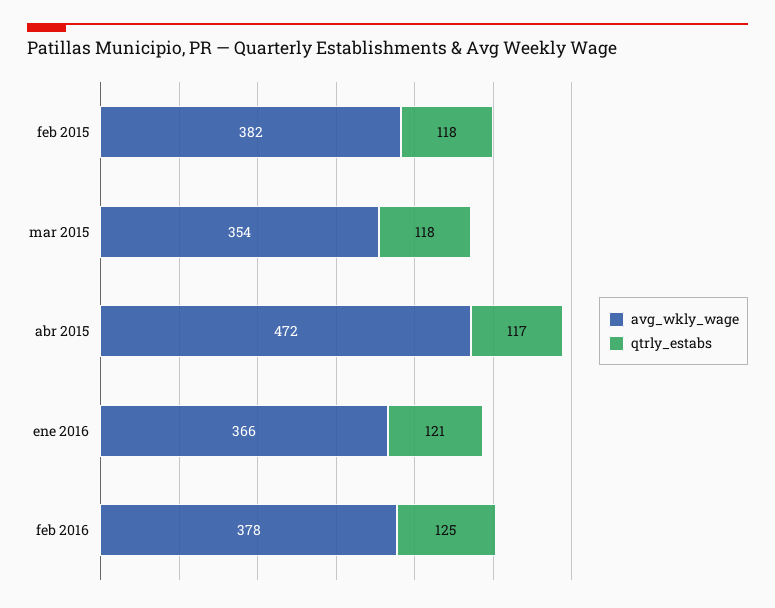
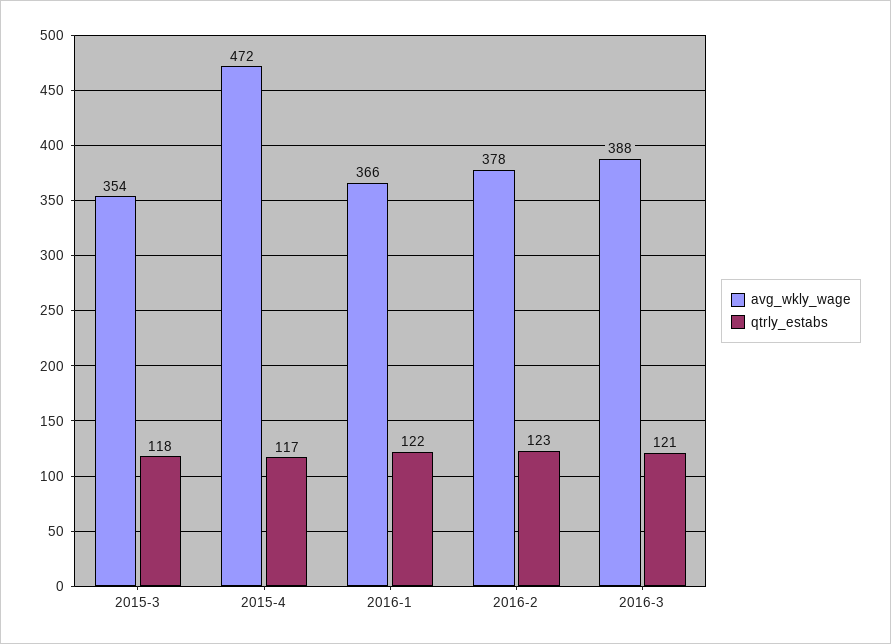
avg_wkly_wage, feb 2015: 382 -> none
qtrly_estabs, feb 2015: 118 -> none
qtrly_estabs, ene 2016: 121 -> 122
qtrly_estabs, feb 2016: 125 -> 123
avg_wkly_wage, 2016-3: none -> 388
qtrly_estabs, 2016-3: none -> 121

